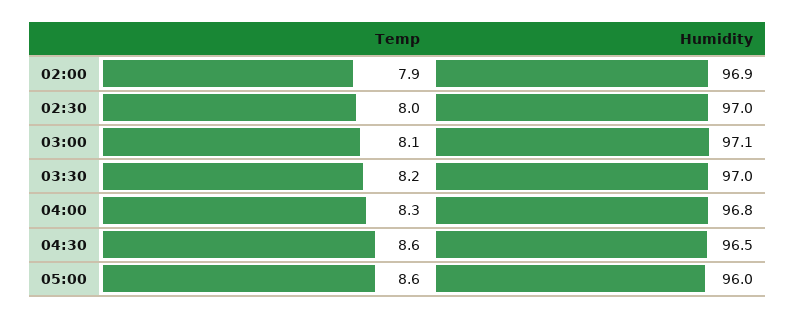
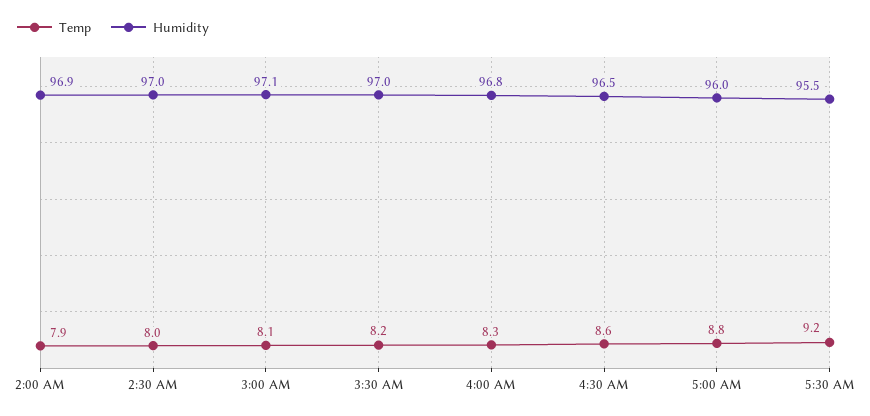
Temp, 05:00: 8.6 -> 8.8
Temp, 5:30 AM: none -> 9.2
Humidity, 5:30 AM: none -> 95.5

